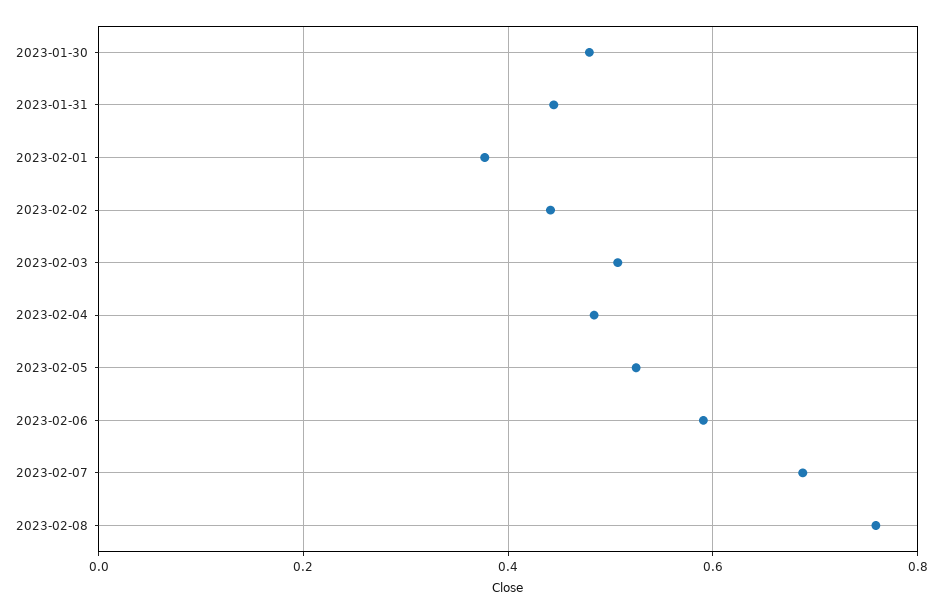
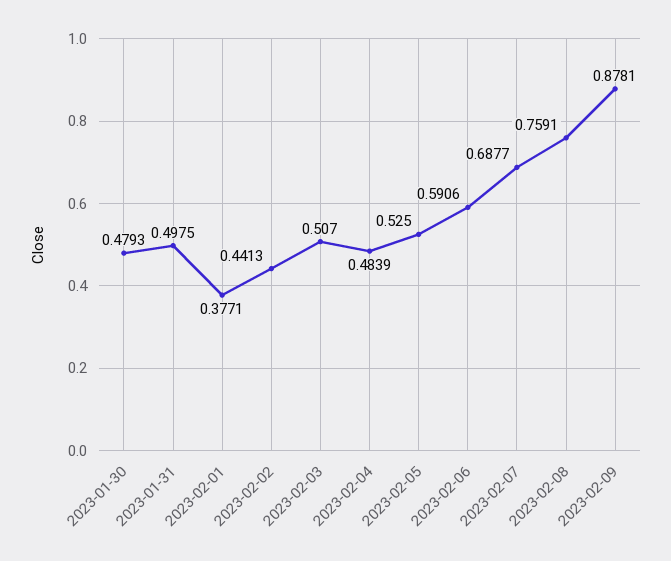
2023-01-31: 0.44 -> 0.4975
2023-02-09: none -> 0.8781

